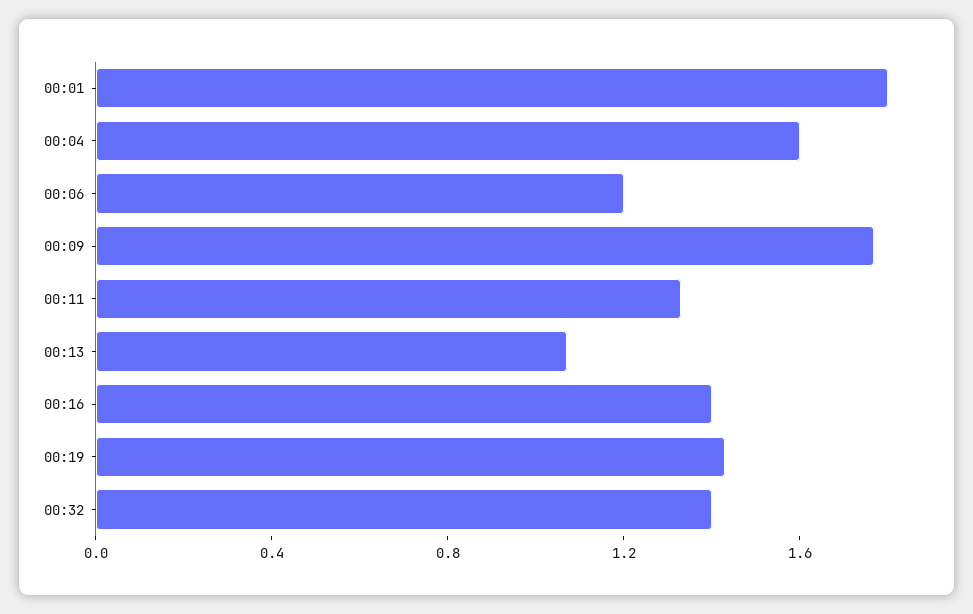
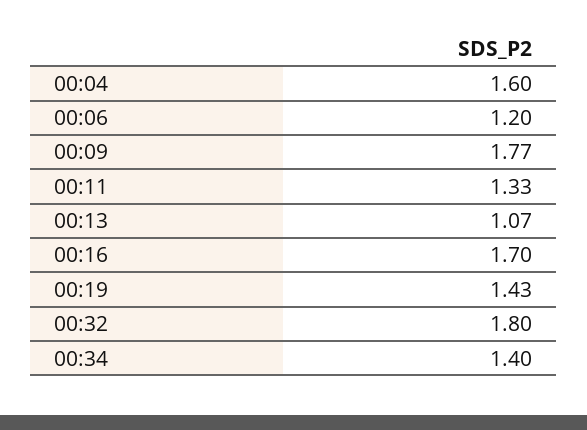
00:01: 1.8 -> none
00:16: 1.4 -> 1.7
00:32: 1.4 -> 1.8
00:34: none -> 1.4

